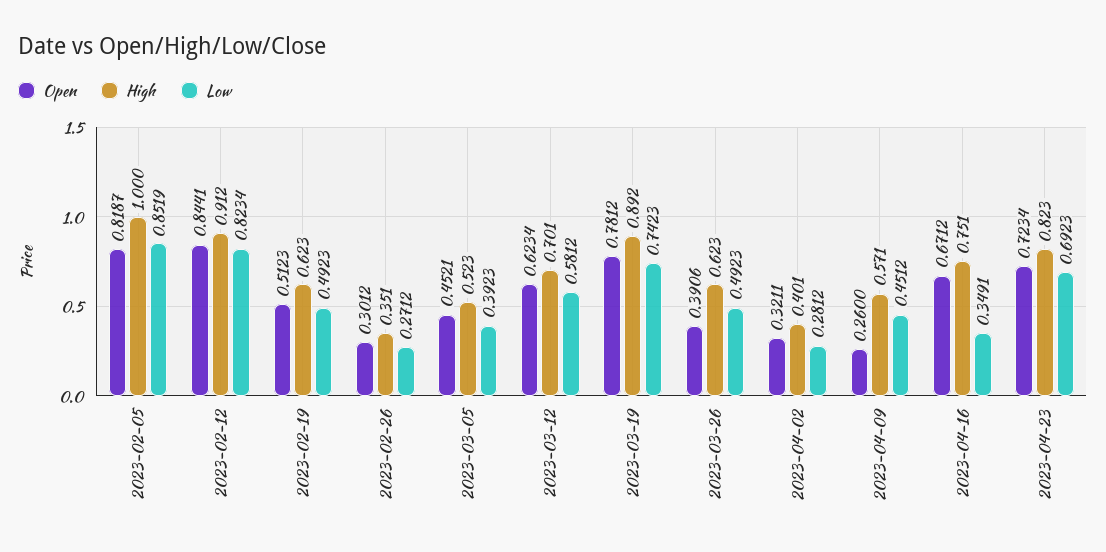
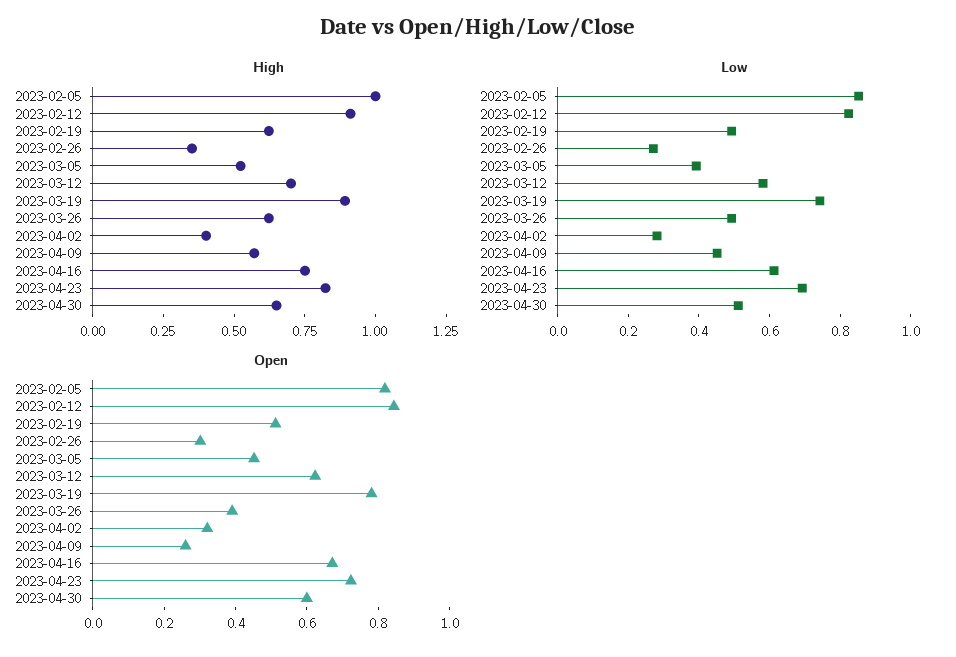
Low, 2023-04-16: 0.3491 -> 0.6
High, 2023-04-30: none -> 0.65
Low, 2023-04-30: none -> 0.5
Open, 2023-04-30: none -> 0.6

